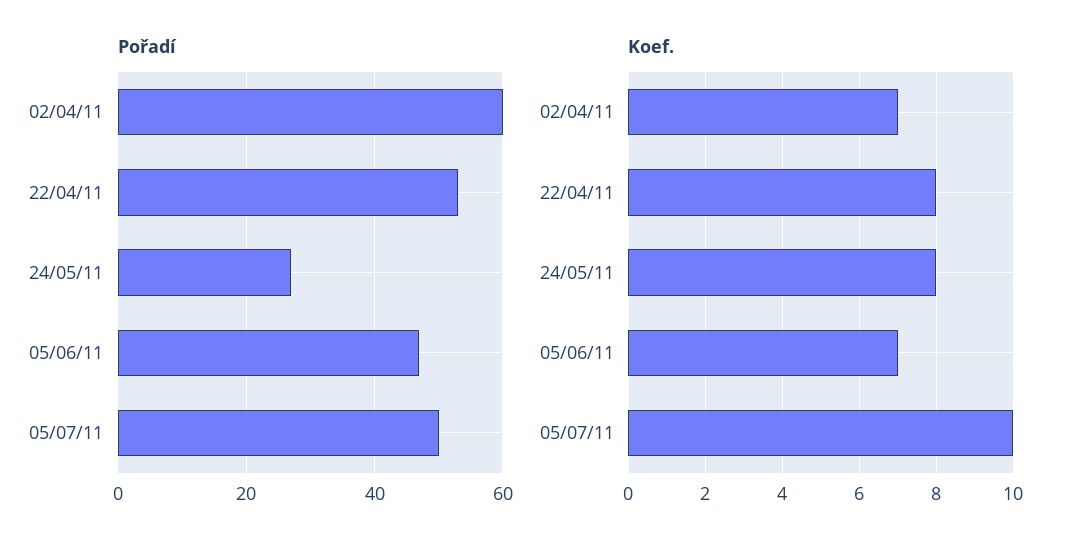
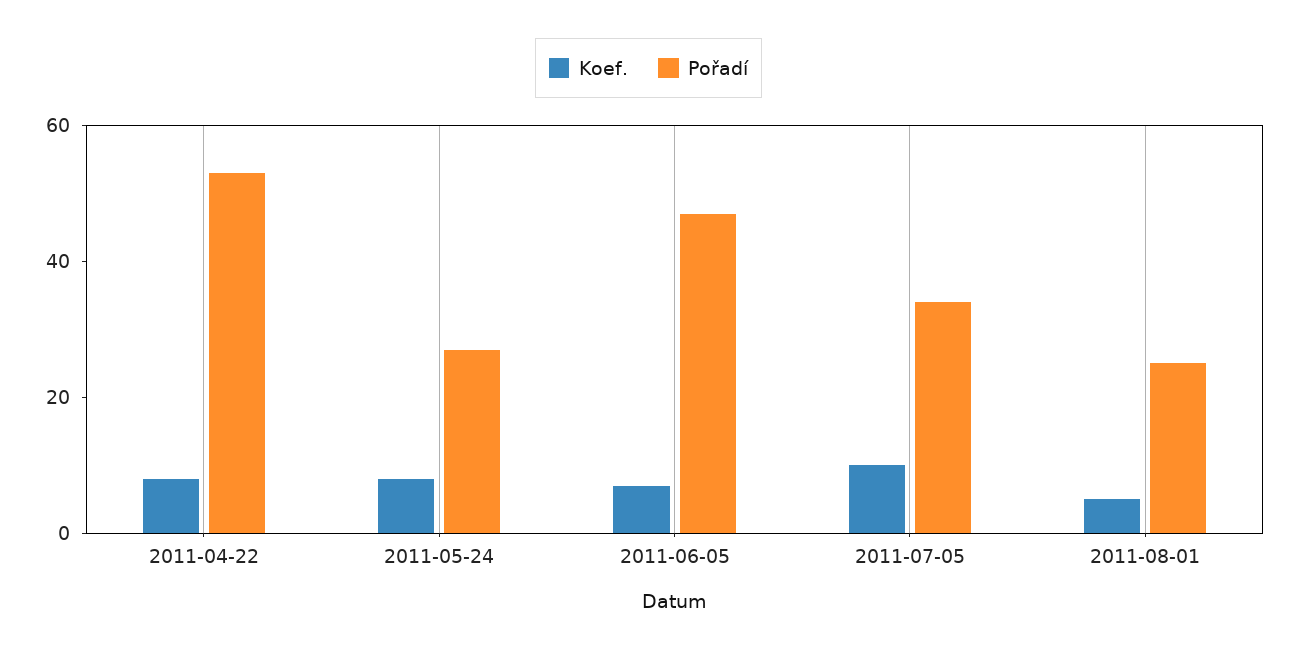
Pořadí, 02/04/11: 60 -> none
Pořadí, 05/07/11: 50 -> 35
Koef., 02/04/11: 7 -> none
Koef., 2011-08-01: none -> 5
Pořadí, 2011-08-01: none -> 25

